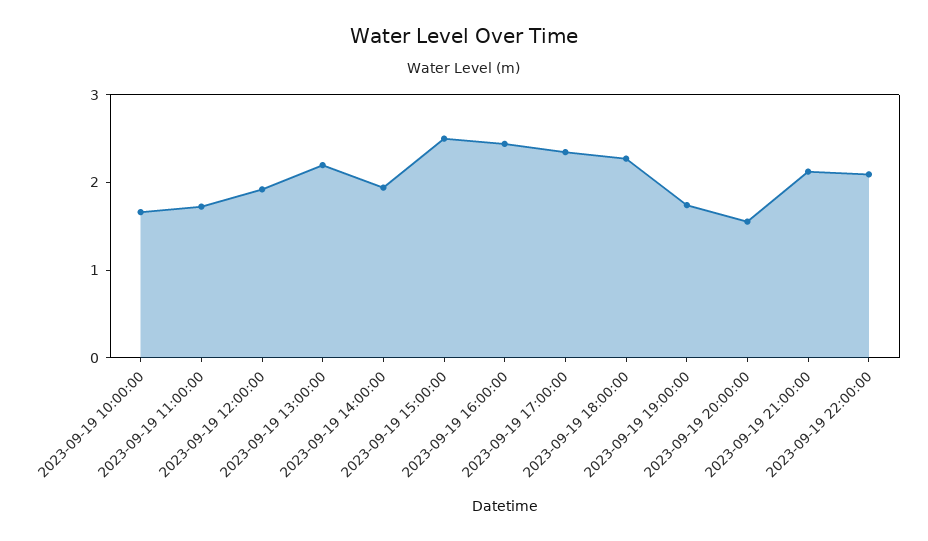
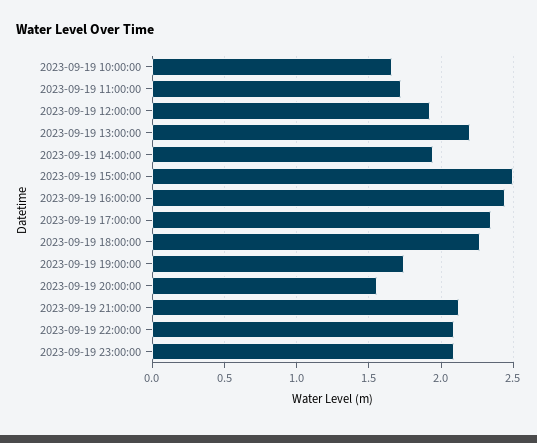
2023-09-19 23:00:00: none -> 2.1

